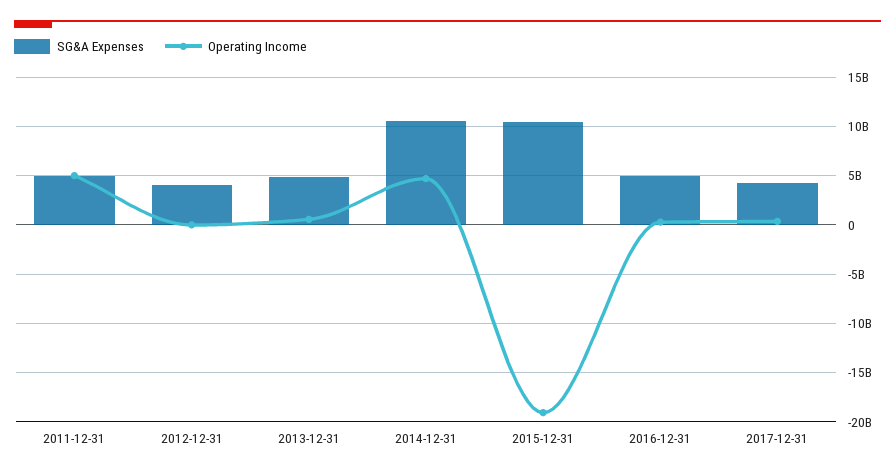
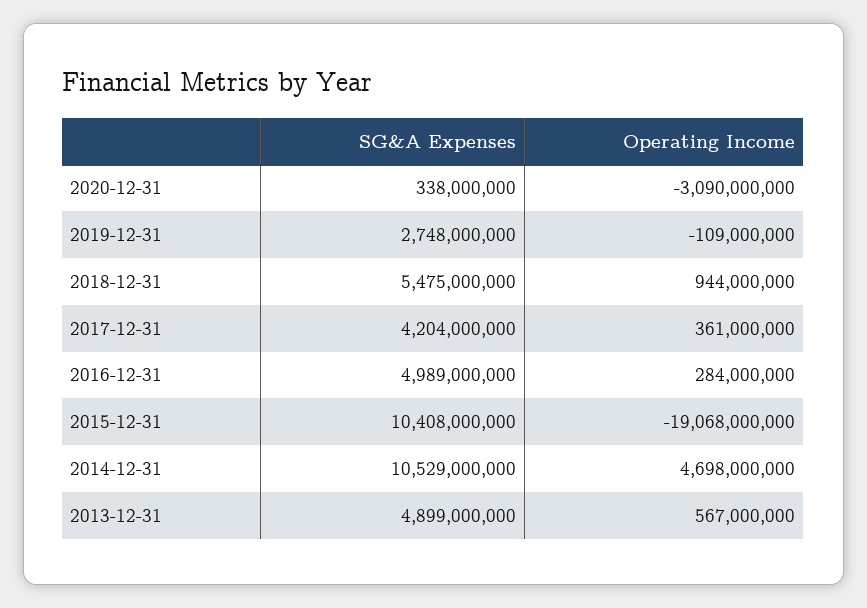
SG&A Expenses, 2011-12-31: 5000000000 -> none
Operating Income, 2011-12-31: 5000000000 -> none
SG&A Expenses, 2012-12-31: 4000000000 -> none
Operating Income, 2012-12-31: 0 -> none
SG&A Expenses, 2020-12-31: none -> 338000000
Operating Income, 2020-12-31: none -> -3090000000
SG&A Expenses, 2019-12-31: none -> 2748000000
Operating Income, 2019-12-31: none -> -109000000
SG&A Expenses, 2018-12-31: none -> 5475000000
Operating Income, 2018-12-31: none -> 944000000

